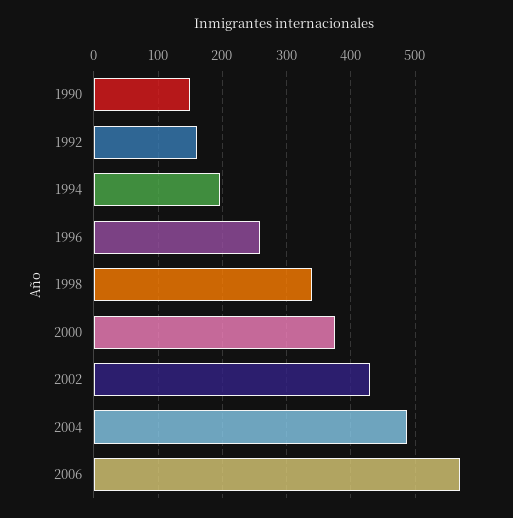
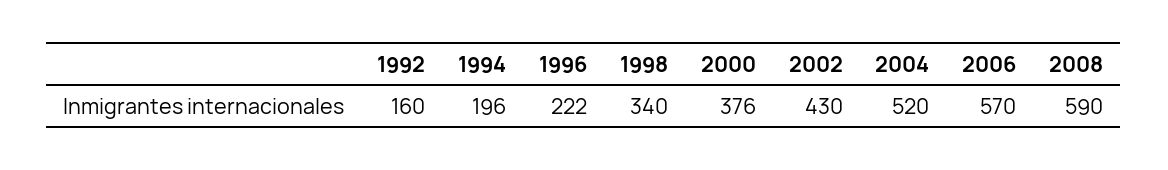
1990: 150 -> none
1996: 260 -> 222
2004: 490 -> 520
2008: none -> 590

